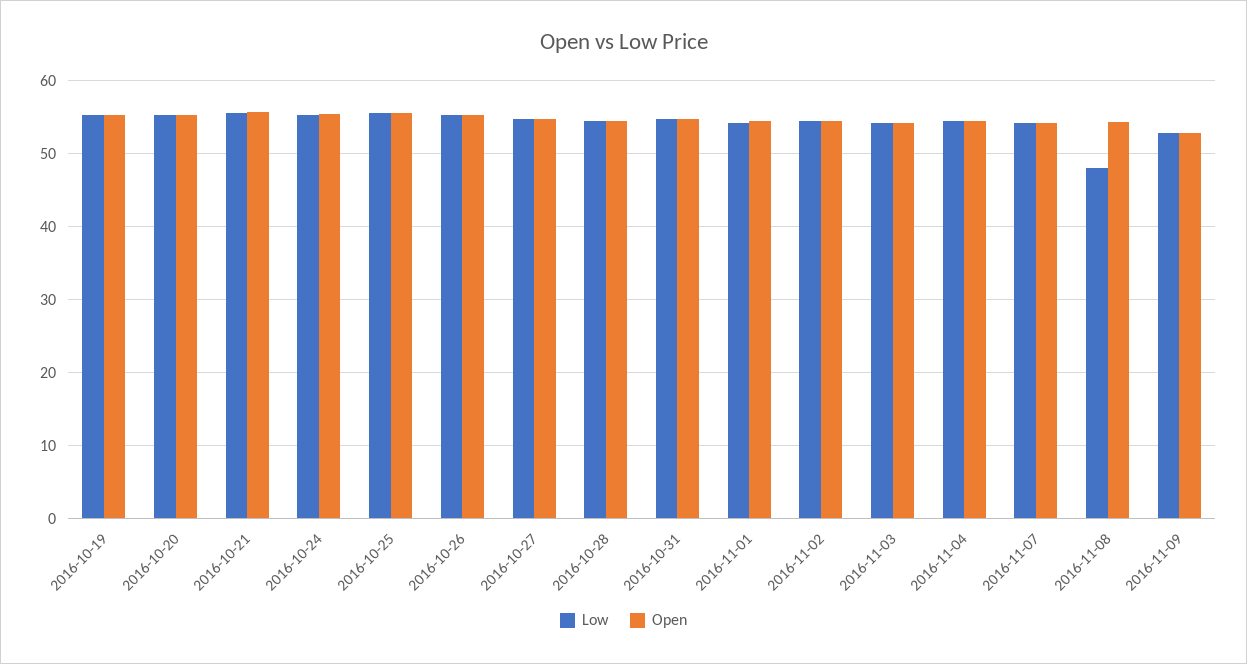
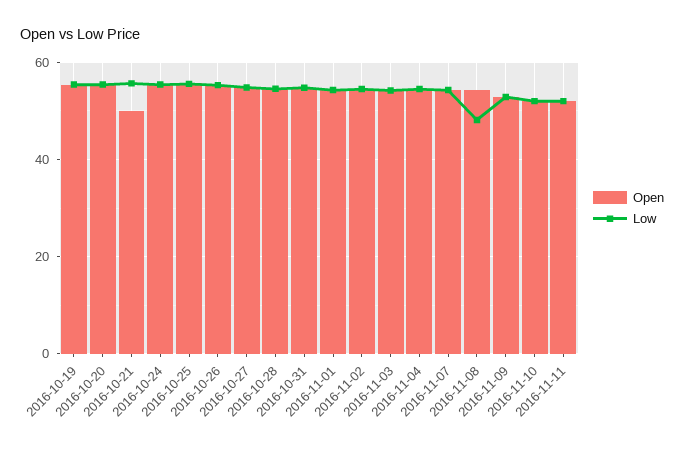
Open, 2016-10-21: 56 -> 50
Open, 2016-11-10: none -> 52
Low, 2016-11-10: none -> 52
Open, 2016-11-11: none -> 52
Low, 2016-11-11: none -> 52

